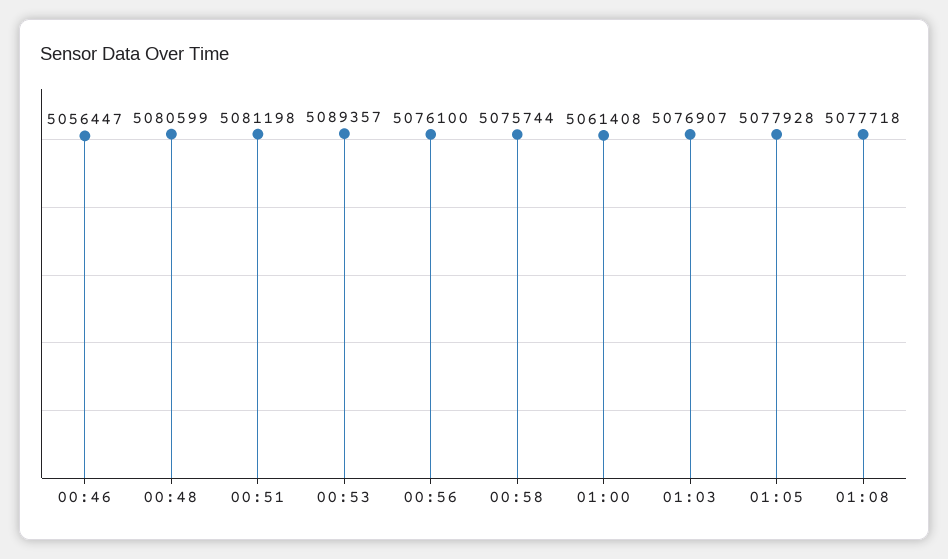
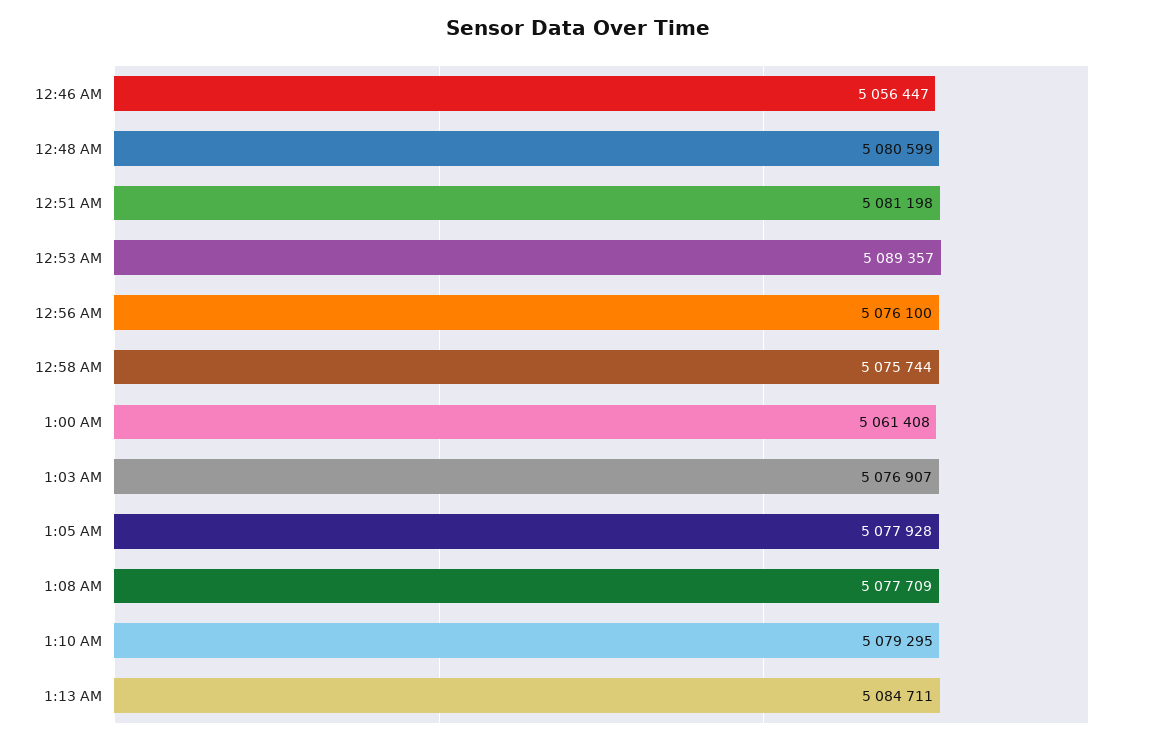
01:08: 5077718 -> 5077709
1:10 AM: none -> 5079295
1:13 AM: none -> 5084711

